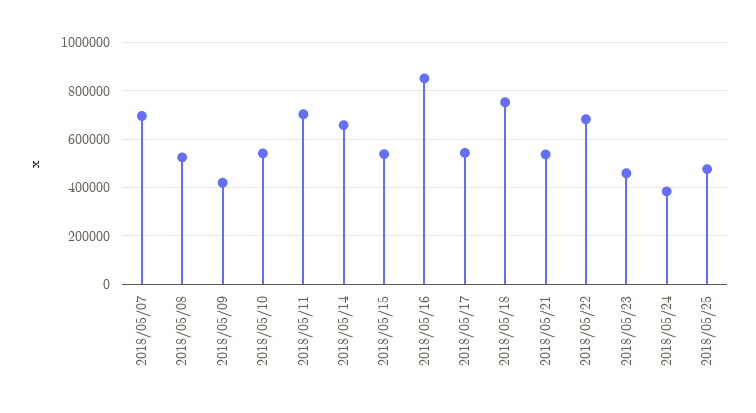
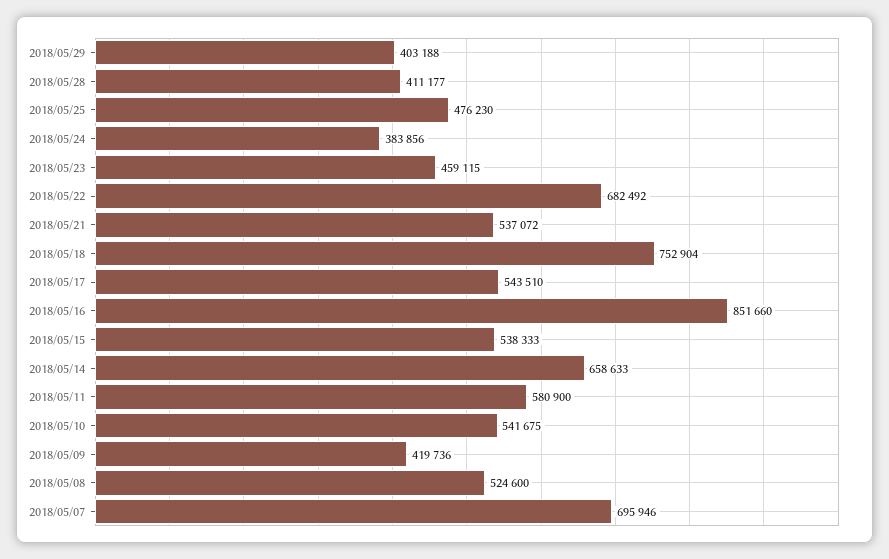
2018/05/11: 700000 -> 580900
2018/05/29: none -> 403188
2018/05/28: none -> 411177

